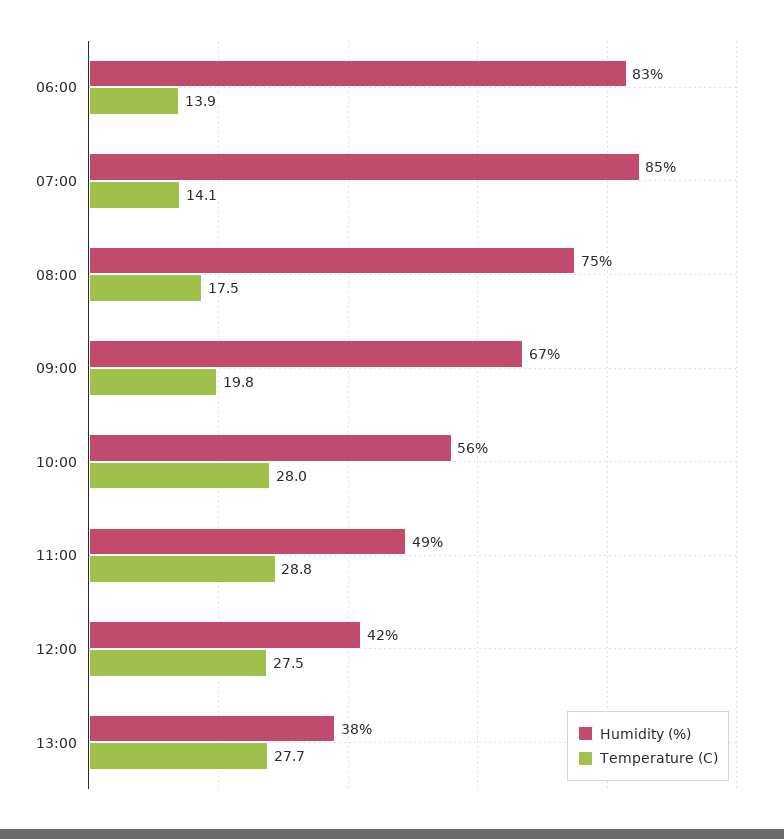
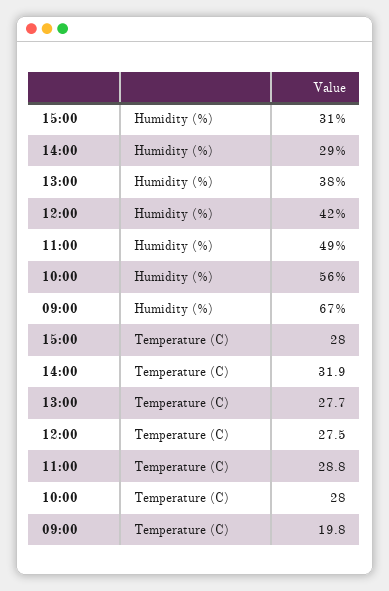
Humidity (%), 06:00: 83 -> none
Temperature (C), 06:00: 13.9 -> none
Humidity (%), 07:00: 85 -> none
Temperature (C), 07:00: 14.1 -> none
Humidity (%), 08:00: 75 -> none
Temperature (C), 08:00: 17.5 -> none
Humidity (%), 15:00: none -> 31
Humidity (%), 14:00: none -> 29
Temperature (C), 15:00: none -> 28
Temperature (C), 14:00: none -> 31.9

